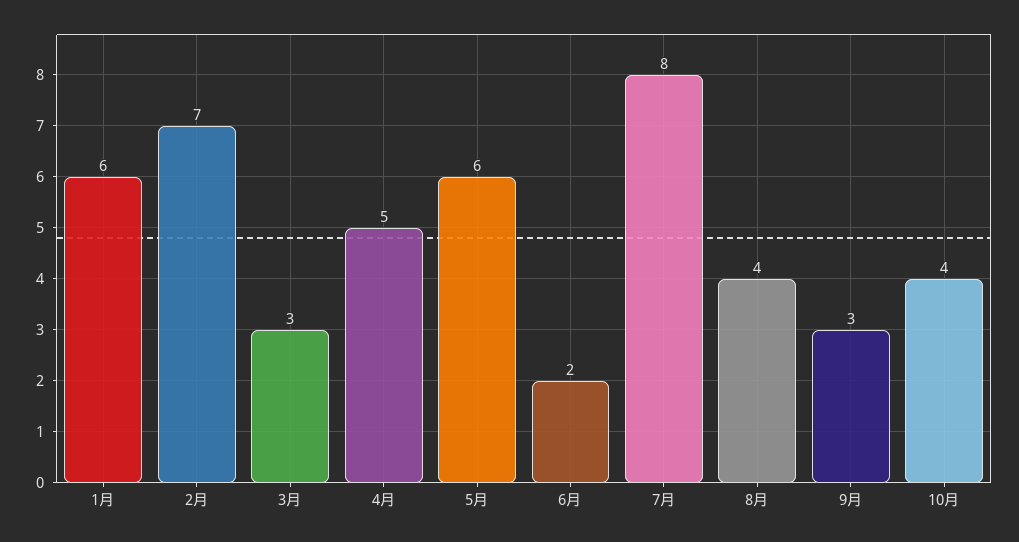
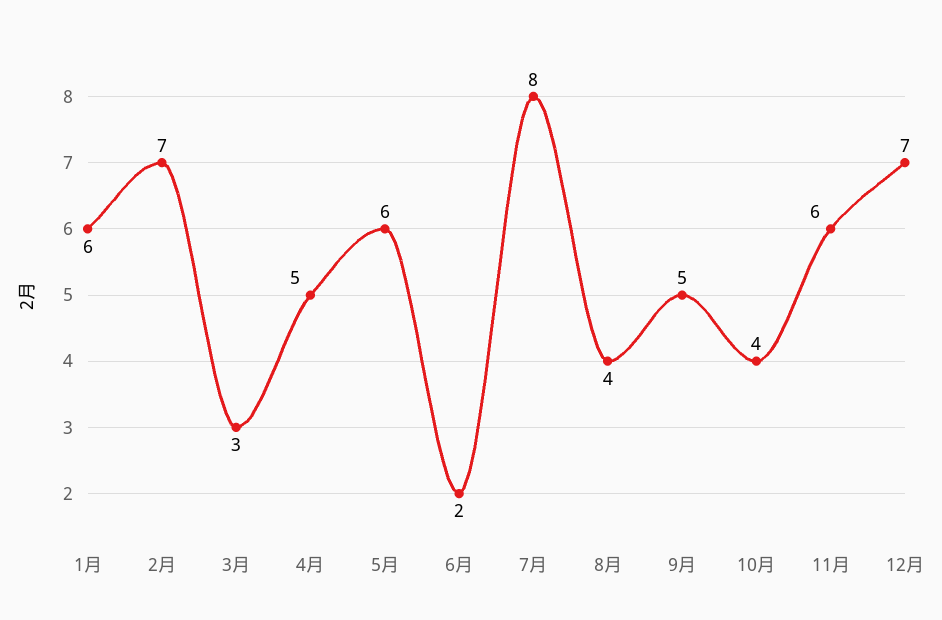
9月: 3 -> 5
11月: none -> 6
12月: none -> 7

